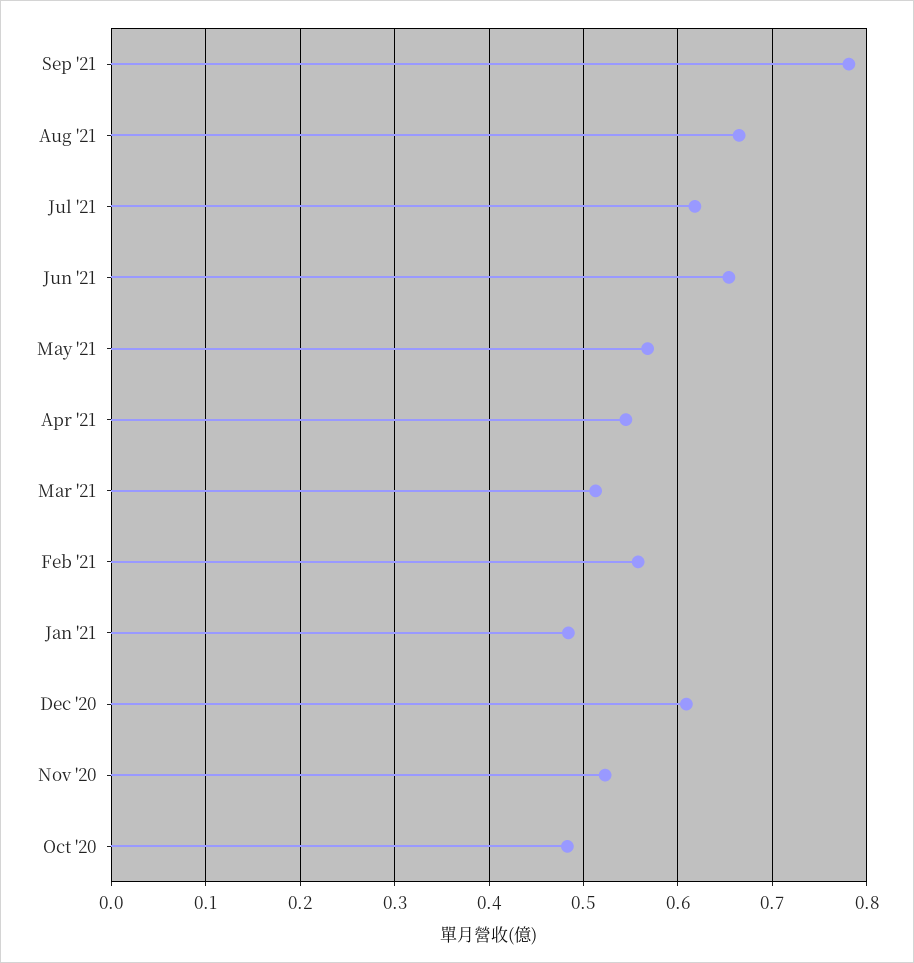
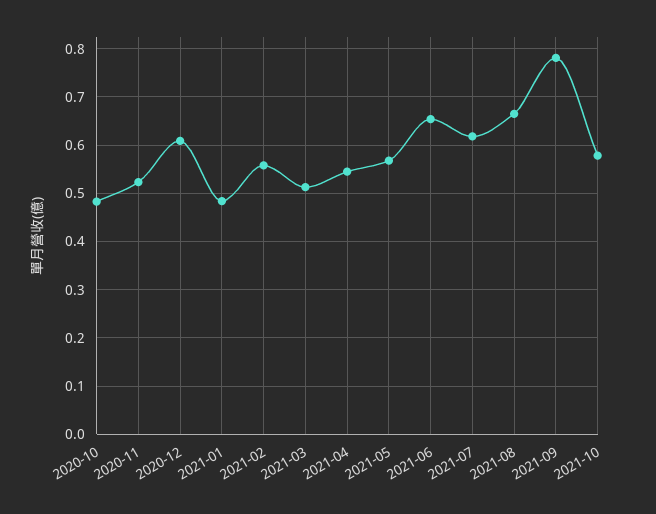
2021-10: none -> 0.58

